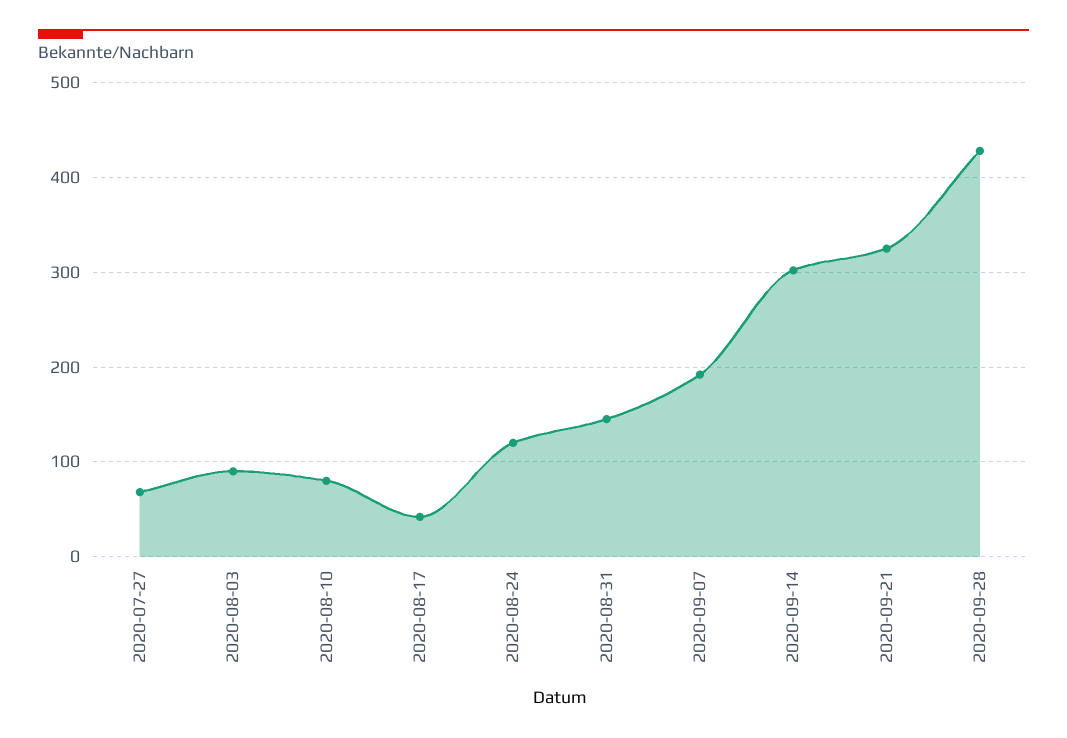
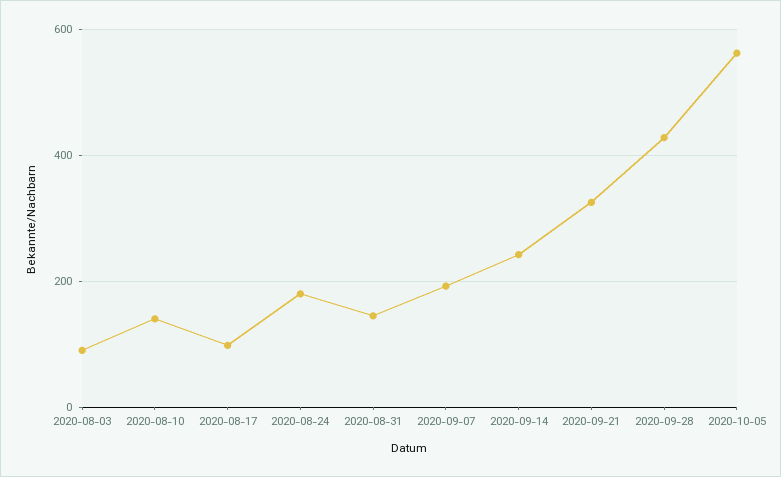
2020-07-27: 70 -> none
2020-08-10: 80 -> 140
2020-08-17: 40 -> 100
2020-08-24: 120 -> 180
2020-09-14: 300 -> 240
2020-10-05: none -> 560

